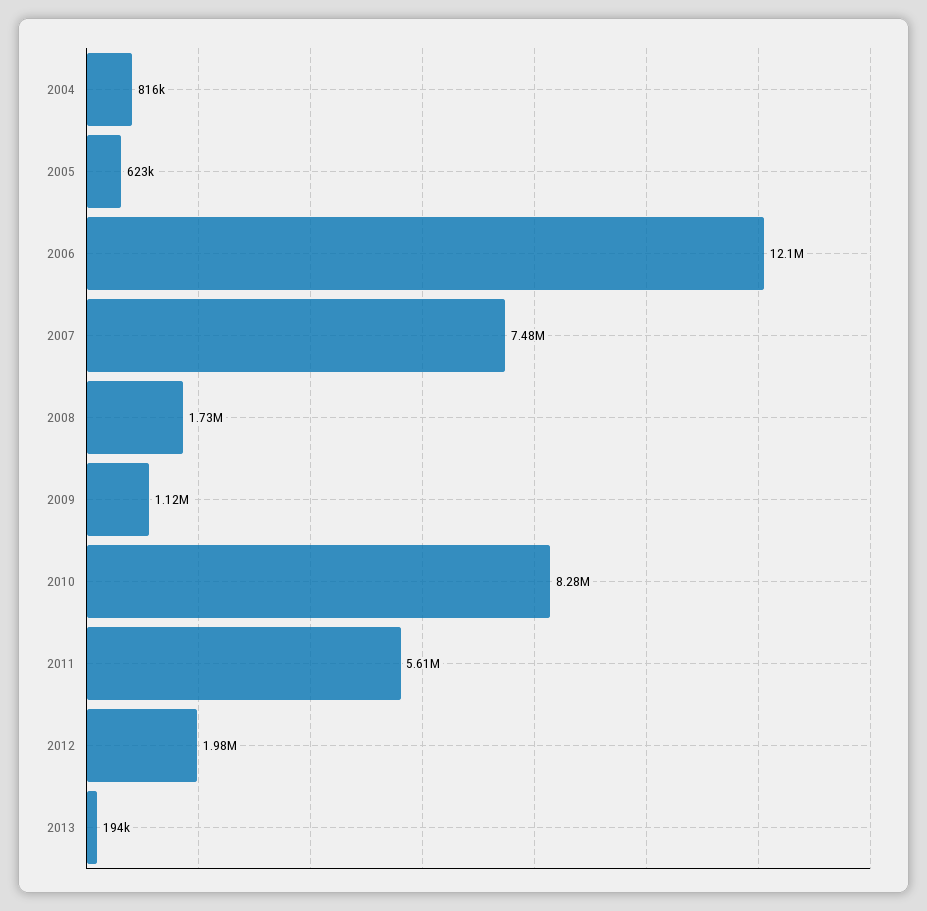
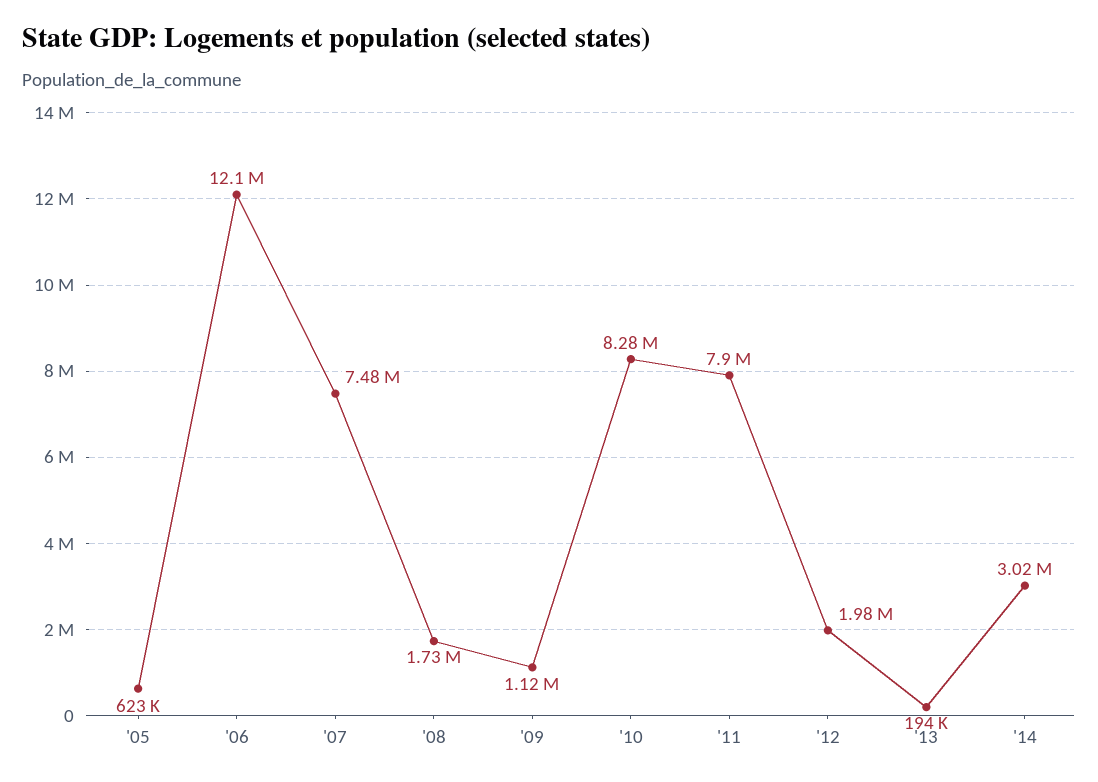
2004: 816000 -> none
2011: 5610000 -> 7900000
'14: none -> 3020000

